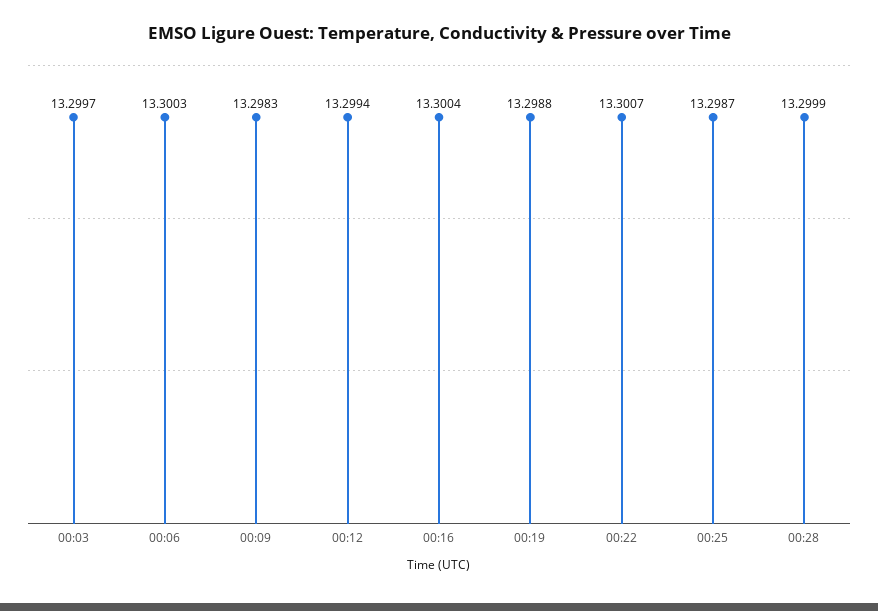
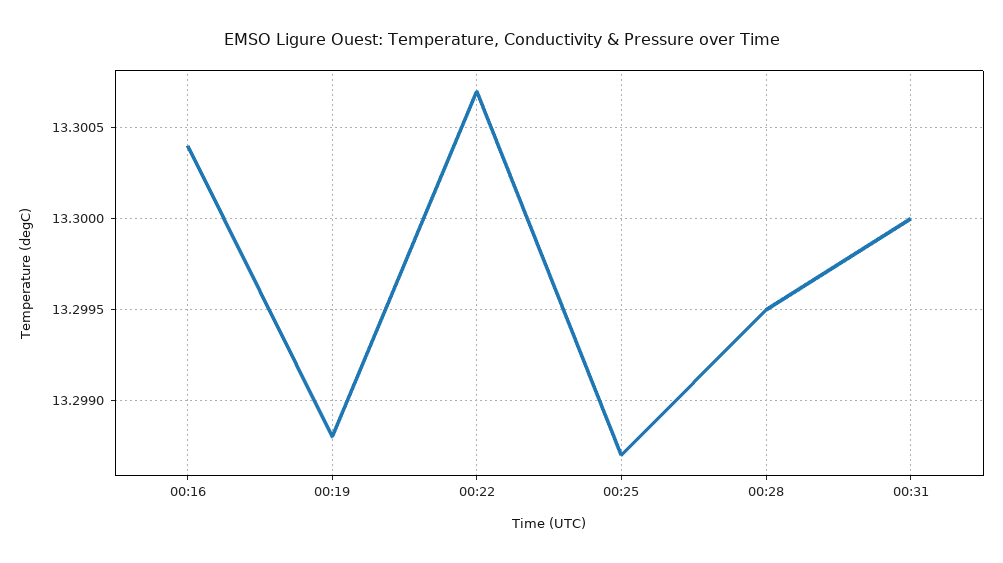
00:03: 13.2997 -> none
00:06: 13.3003 -> none
00:09: 13.2983 -> none
00:12: 13.2994 -> none
00:28: 13.2999 -> 13.2995
00:31: none -> 13.3

